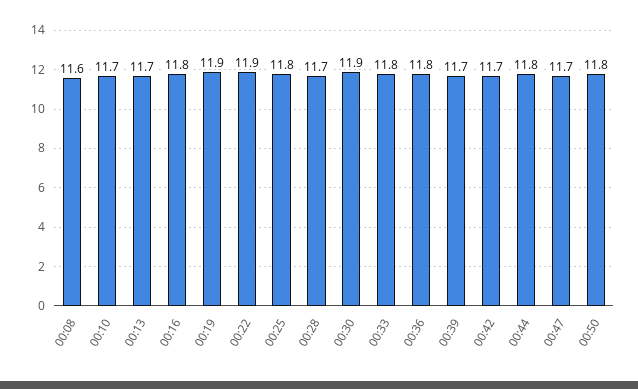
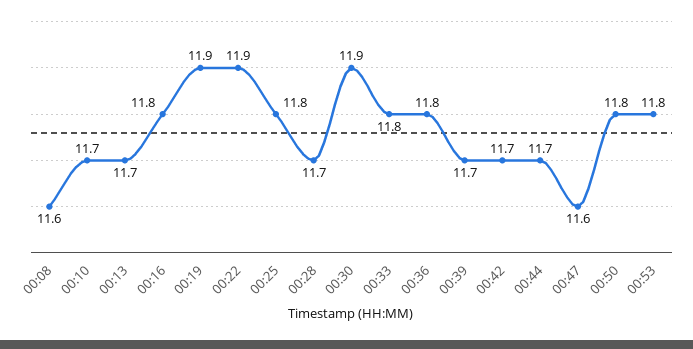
00:44: 11.8 -> 11.7
00:47: 11.7 -> 11.6
00:53: none -> 11.8

